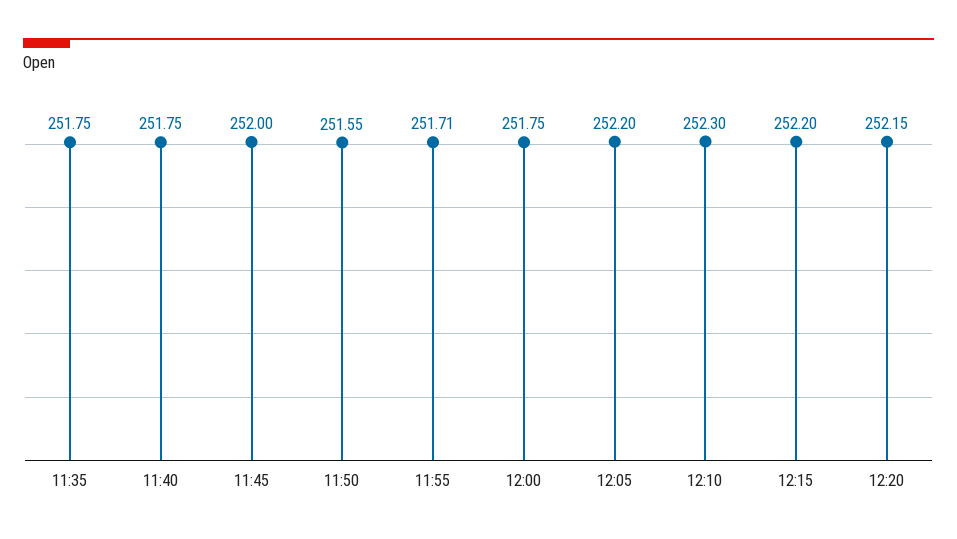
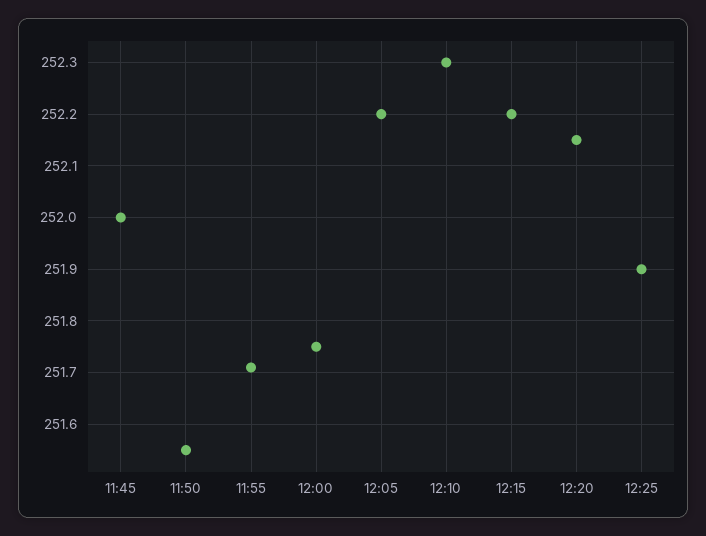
11:35: 251.75 -> none
11:40: 251.75 -> none
12:25: none -> 251.9

